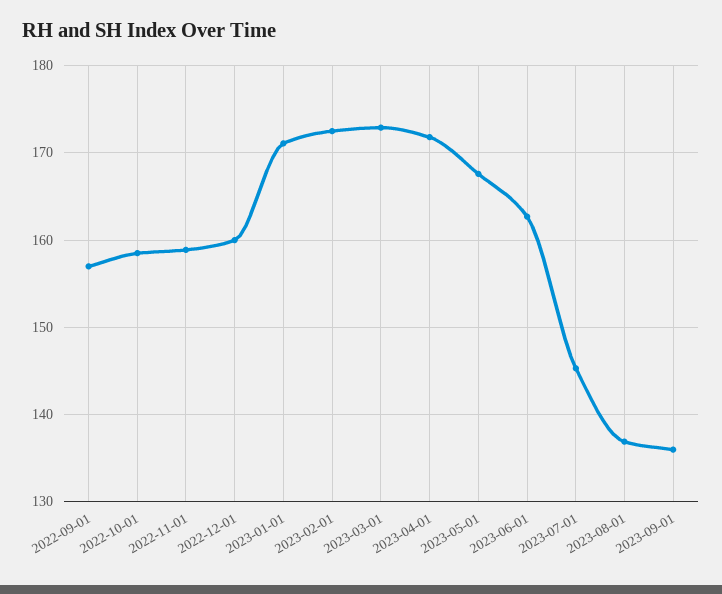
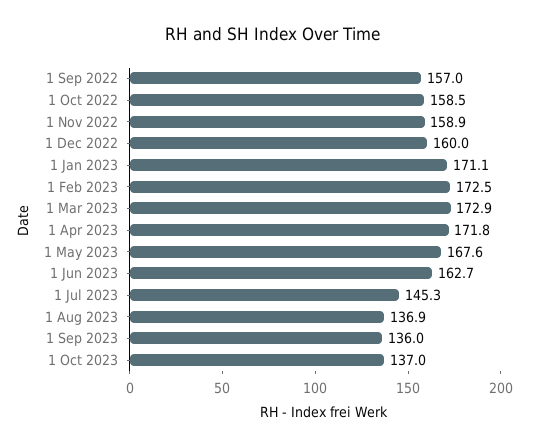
1 Oct 2023: none -> 137

